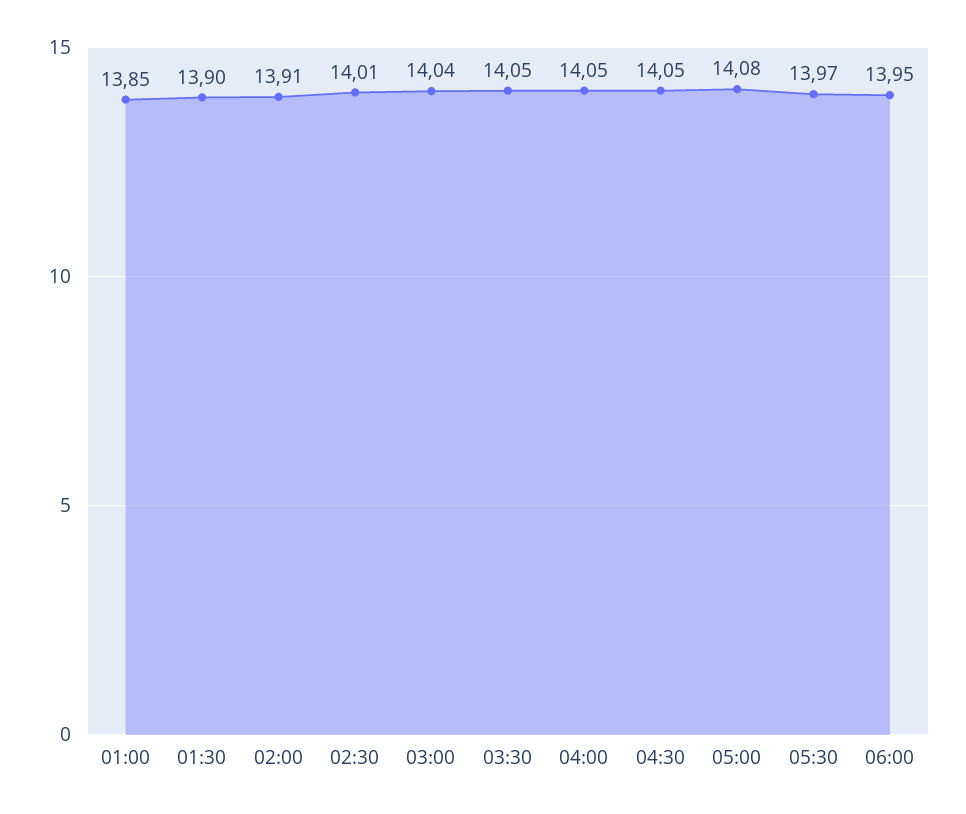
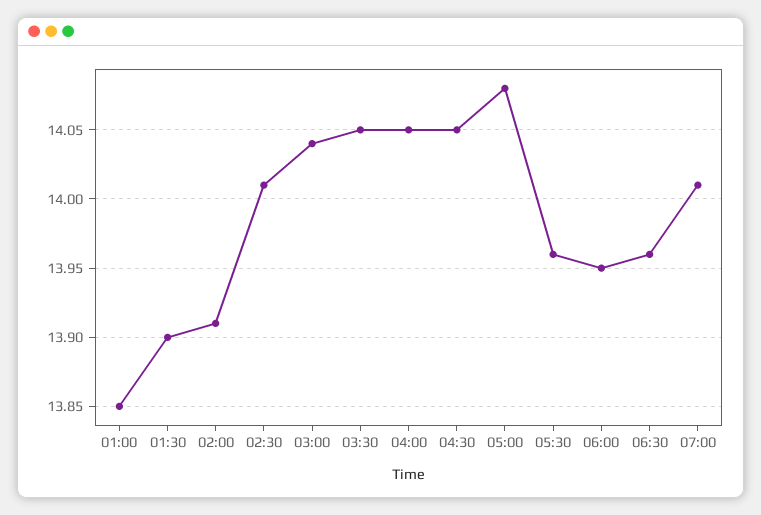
05:30: 13.97 -> 13.96
06:30: none -> 13.96
07:00: none -> 14.01

